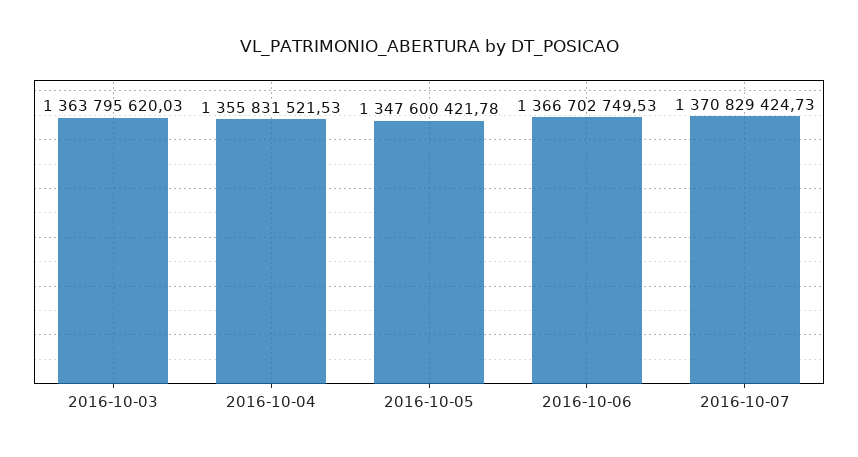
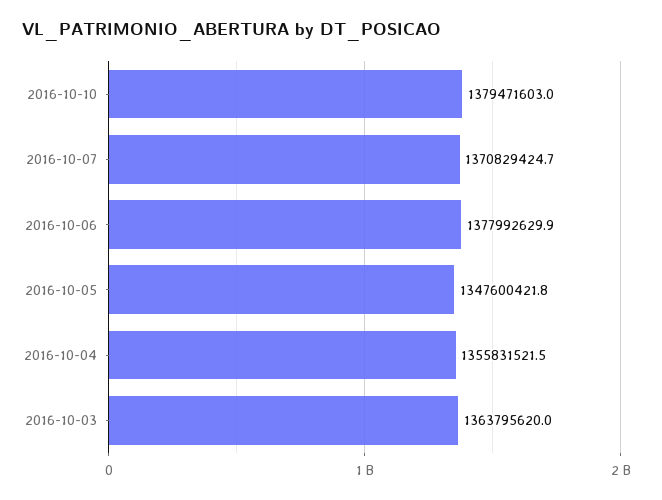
2016-10-06: 1366702749.53 -> 1377992629.9
2016-10-10: none -> 1379471603

